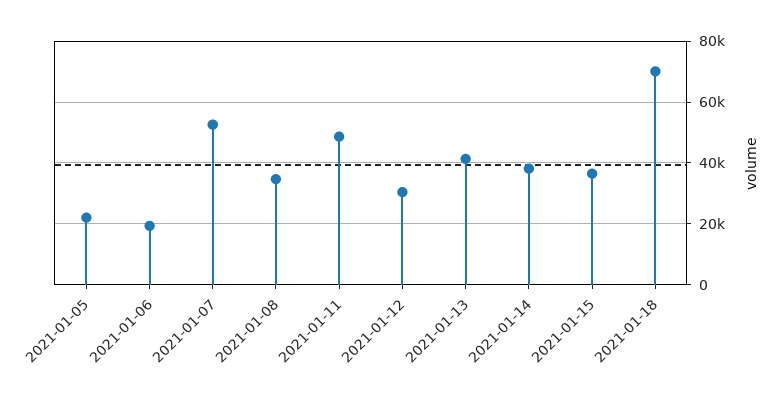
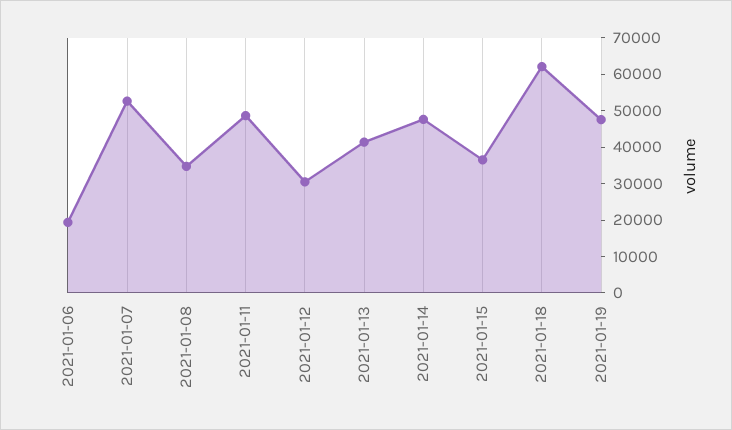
2021-01-05: 22000 -> none
2021-01-14: 38000 -> 47500
2021-01-18: 70000 -> 62500
2021-01-19: none -> 47500

